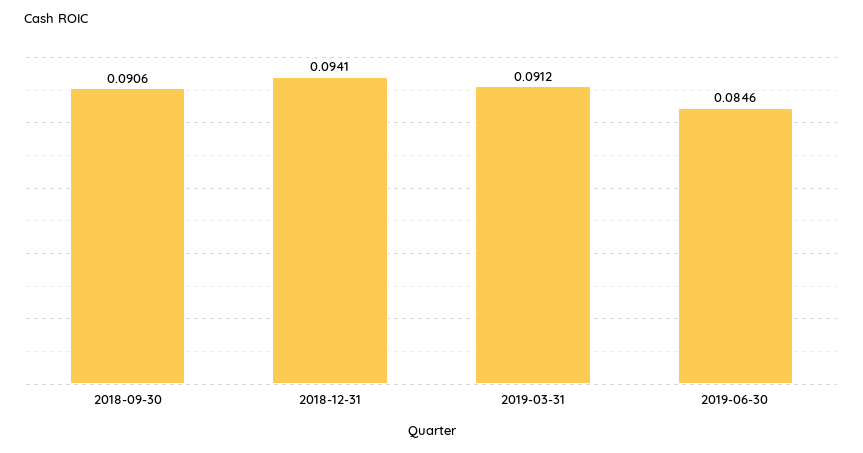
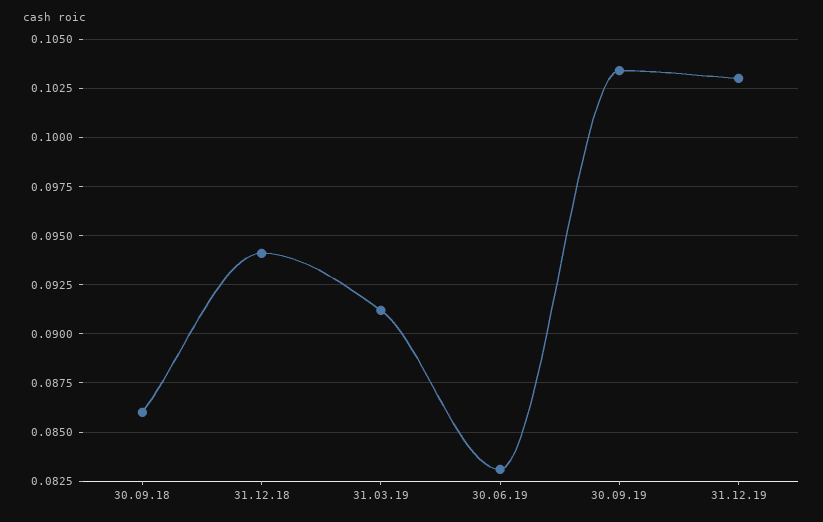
2018-09-30: 0.0906 -> 0.086
2019-06-30: 0.0846 -> 0.083
30.09.19: none -> 0.1035
31.12.19: none -> 0.103

